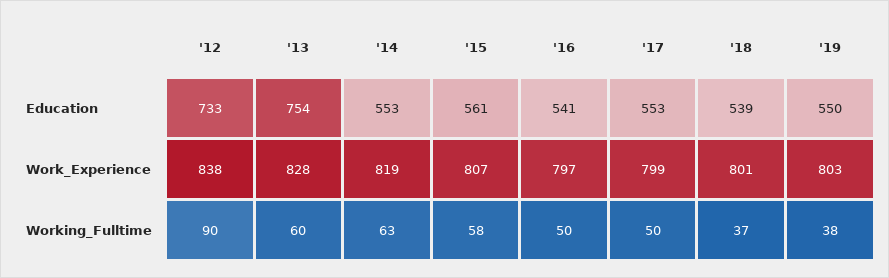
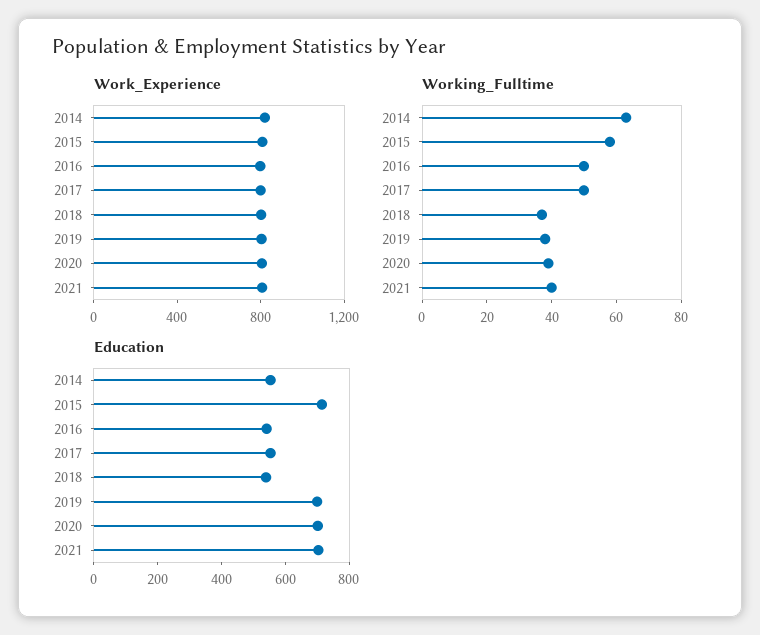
Education, '12: 733 -> none
Education, '13: 754 -> none
Education, '15: 561 -> 700
Education, '19: 550 -> 700
Work_Experience, '12: 838 -> none
Work_Experience, '13: 828 -> none
Working_Fulltime, '12: 90 -> none
Working_Fulltime, '13: 60 -> none
Work_Experience, 2020: none -> 800
Work_Experience, 2021: none -> 800
Working_Fulltime, 2020: none -> 40
Working_Fulltime, 2021: none -> 40
Education, 2020: none -> 700
Education, 2021: none -> 700

